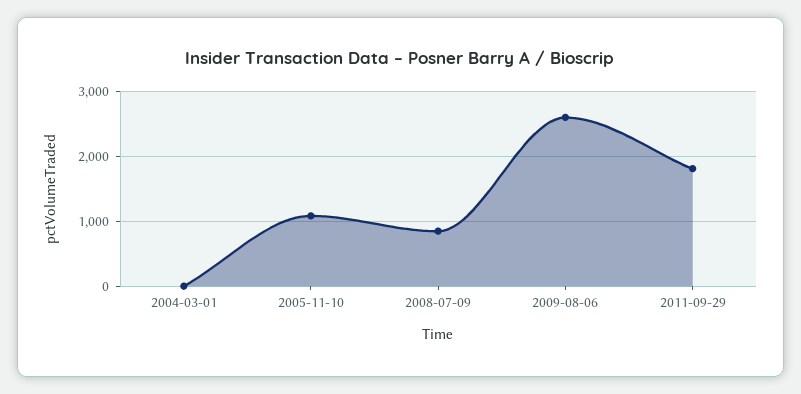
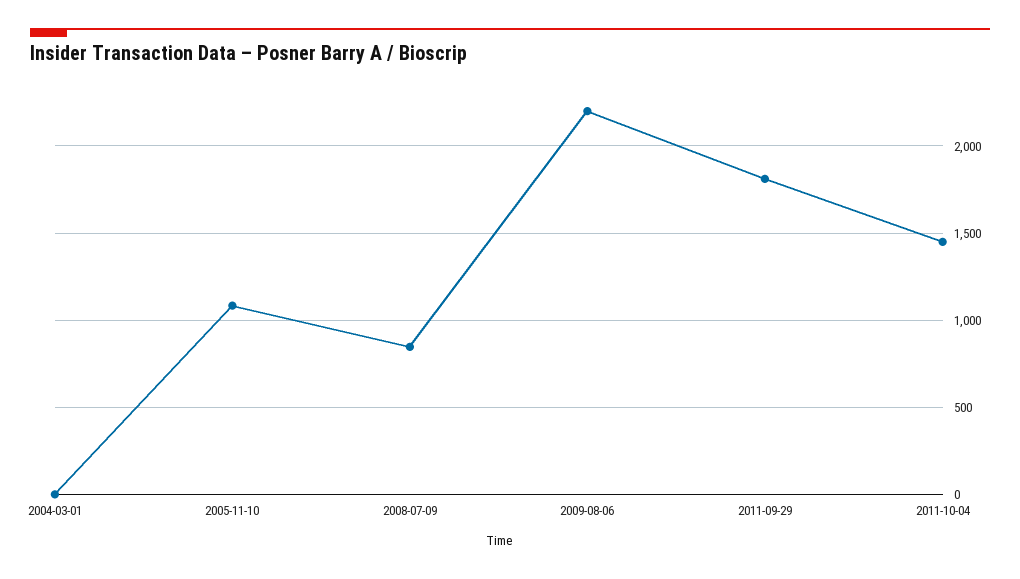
2009-08-06: 2600 -> 2200
2011-10-04: none -> 1450

